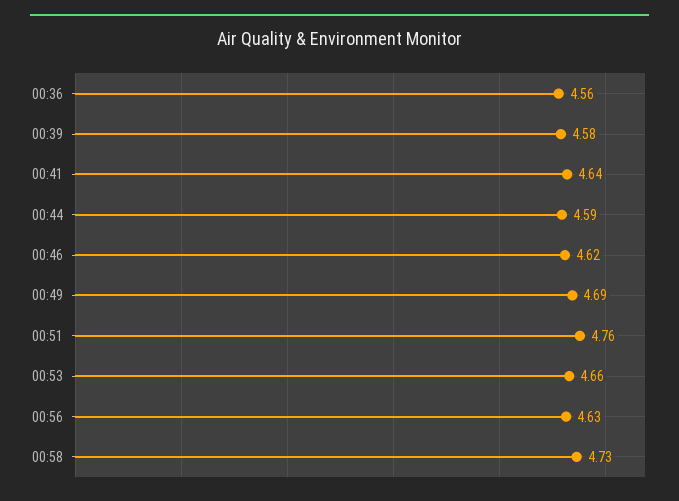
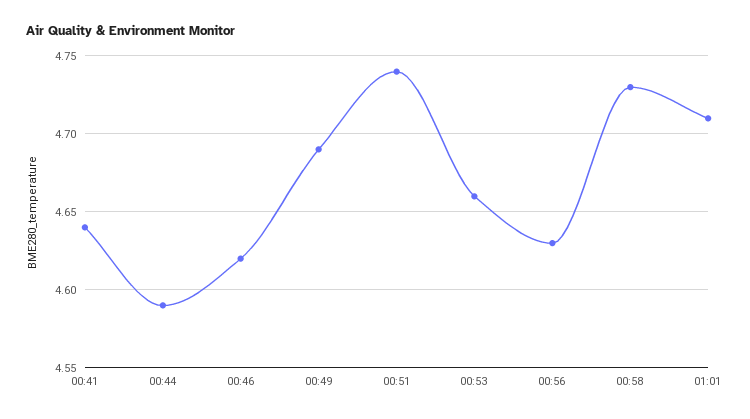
00:36: 4.56 -> none
00:39: 4.58 -> none
00:51: 4.76 -> 4.74
01:01: none -> 4.71

